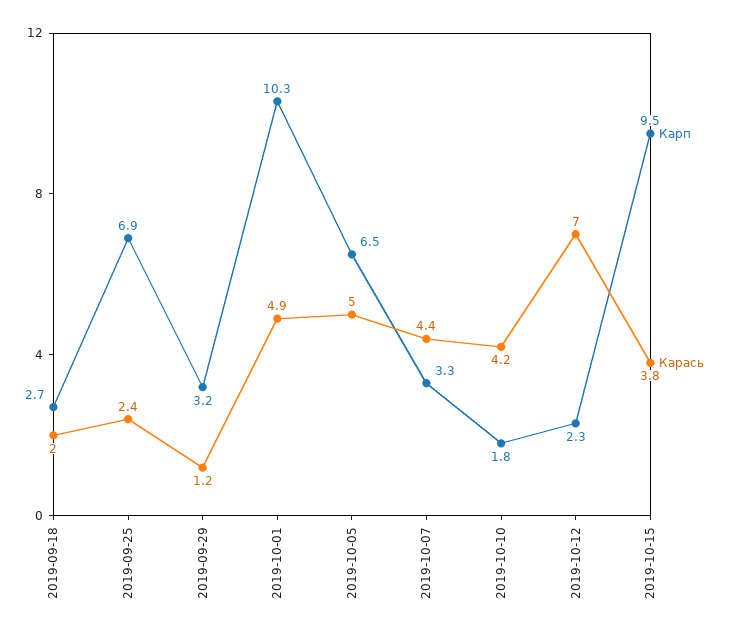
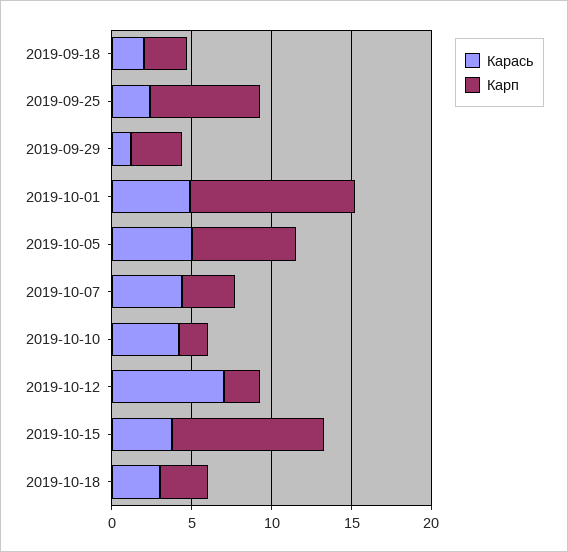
Карась, 2019-10-18: none -> 3
Карп, 2019-10-18: none -> 3

